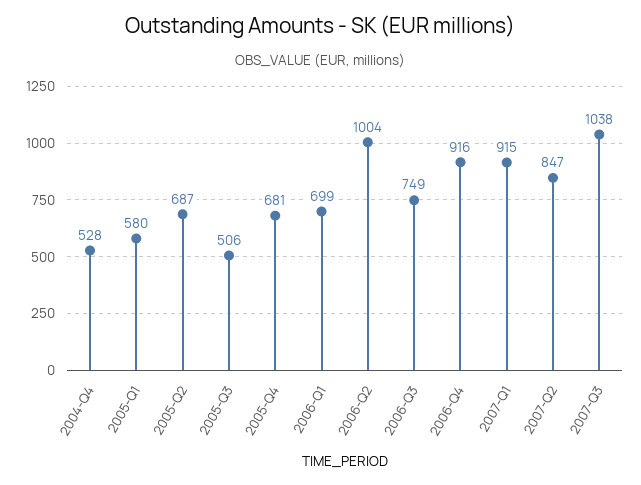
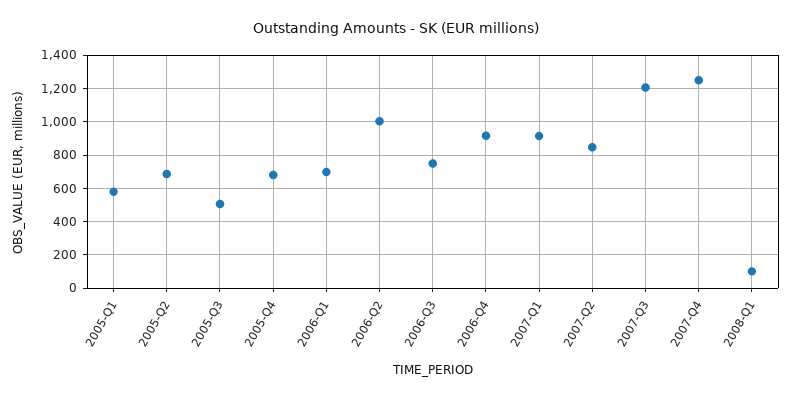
2004-Q4: 528 -> none
2007-Q3: 1038 -> 1200
2007-Q4: none -> 1250
2008-Q1: none -> 100

